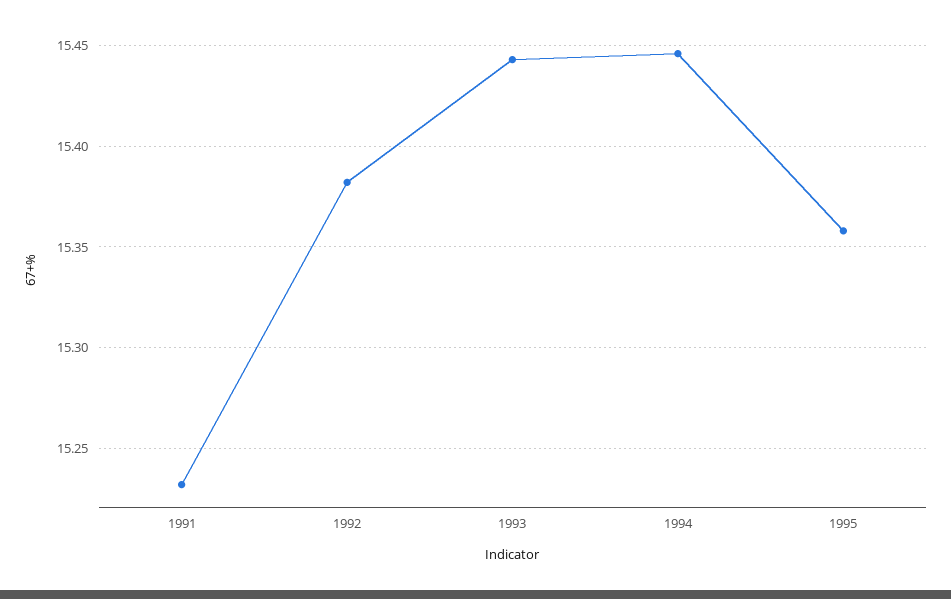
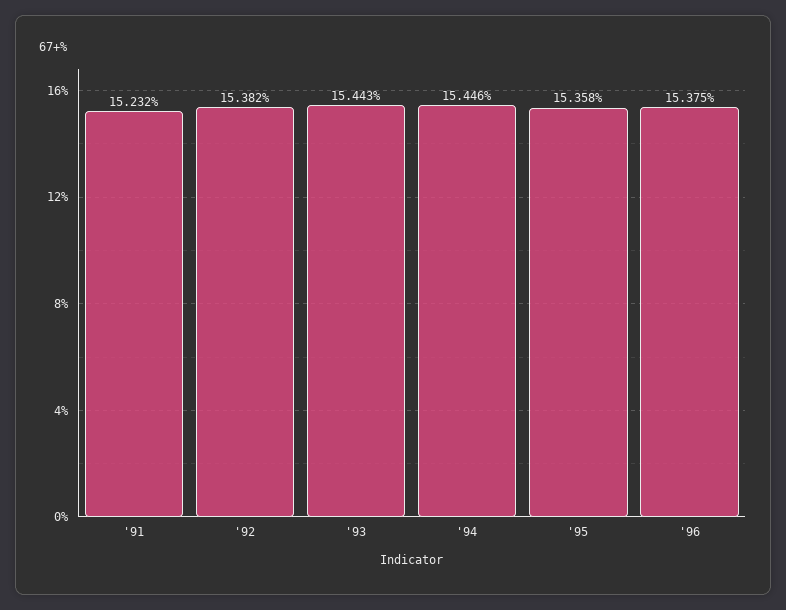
'96: none -> 15.375

